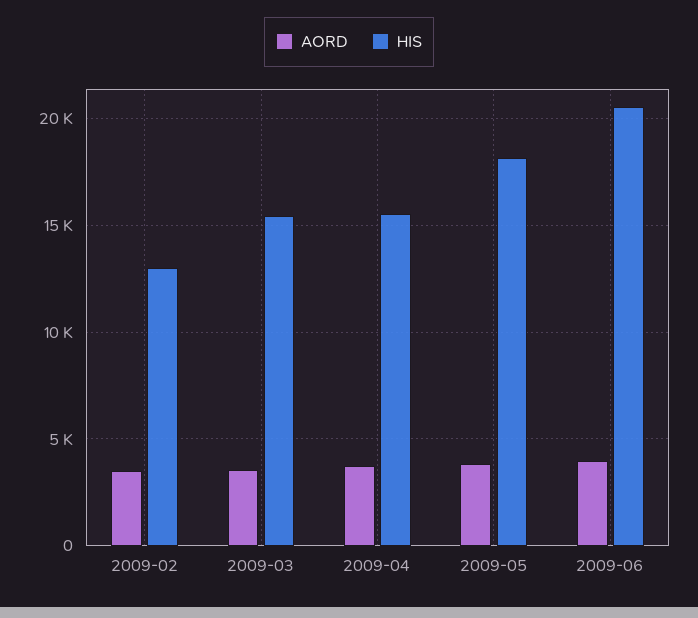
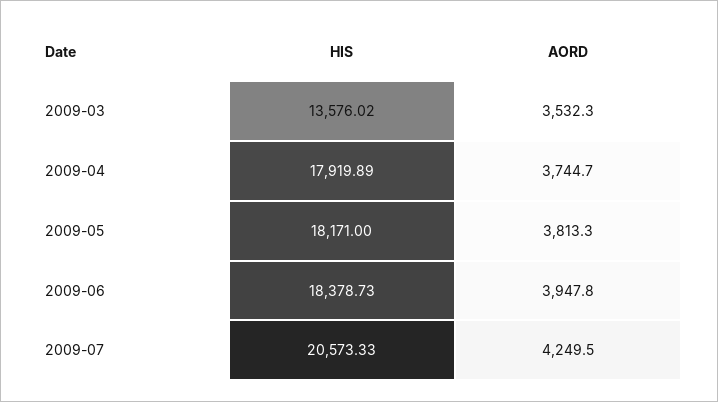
AORD, 2009-02: 3500 -> none
HIS, 2009-02: 13000 -> none
HIS, 2009-03: 15500 -> 13576.02
HIS, 2009-04: 15500 -> 17919.89
HIS, 2009-06: 20500 -> 18378.73
HIS, 2009-07: none -> 20573.33
AORD, 2009-07: none -> 4249.5

